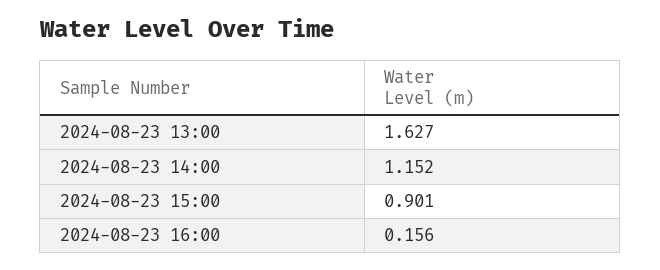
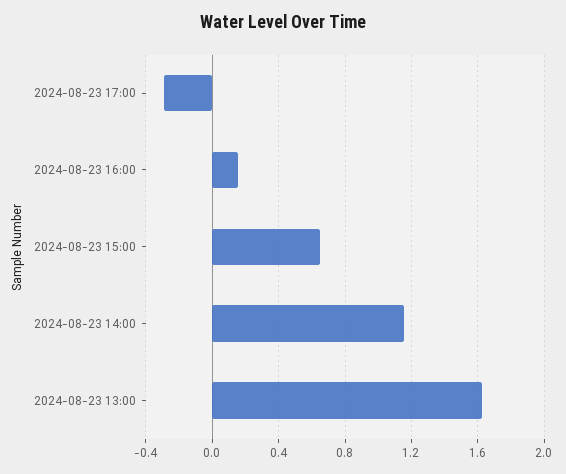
2024-08-23 15:00: 0.901 -> 0.65
2024-08-23 17:00: none -> -0.3

